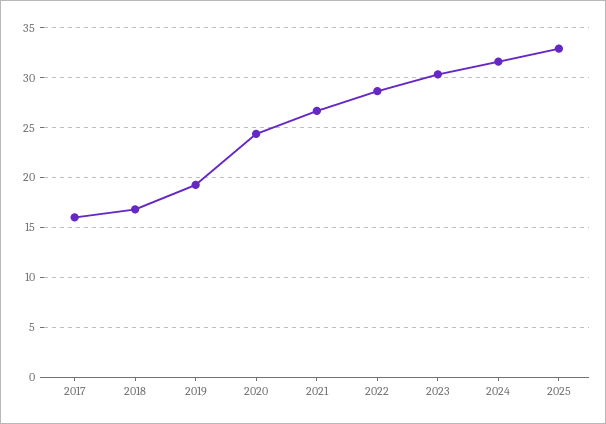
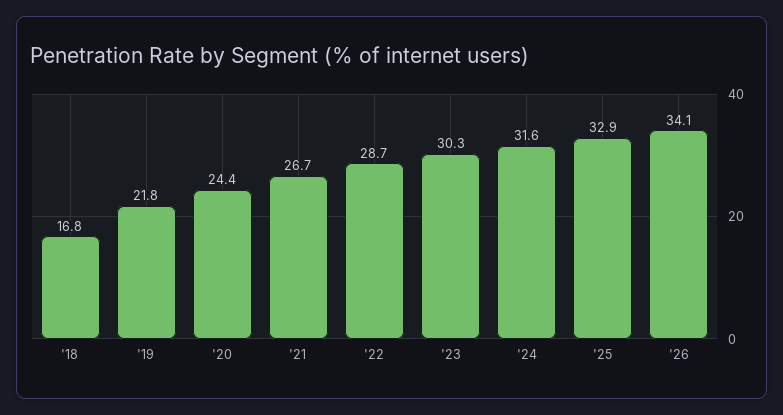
2017: 16 -> none
2019: 19 -> 21.8
'26: none -> 34.1

